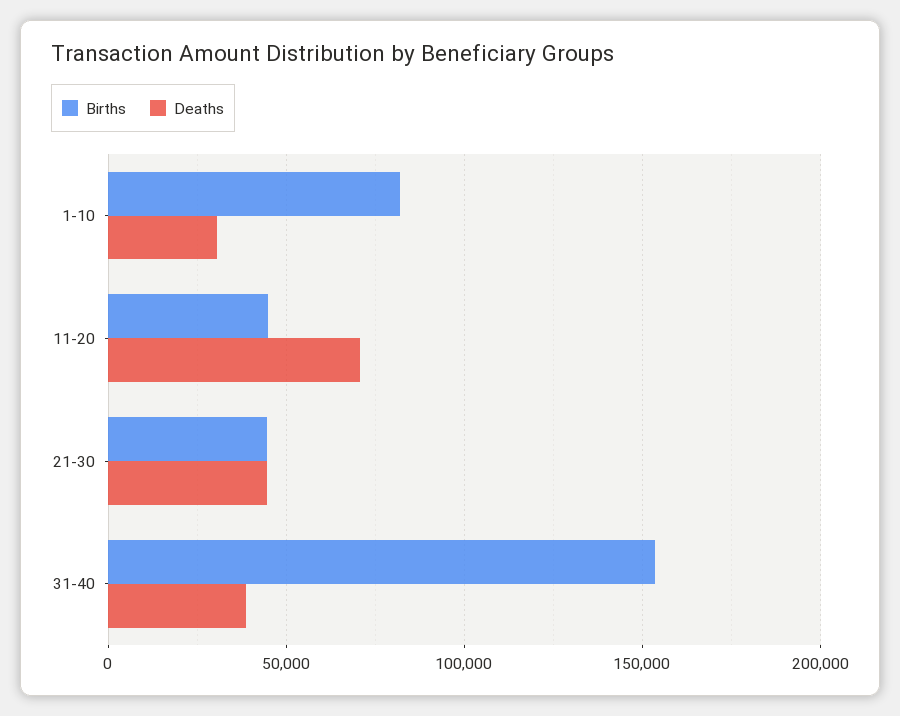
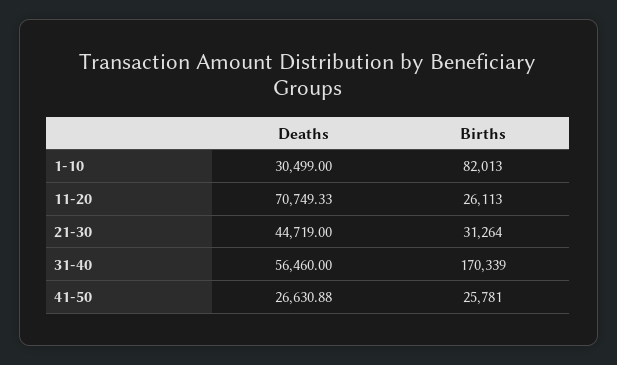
Births, 11-20: 45000 -> 26113
Births, 21-30: 45000 -> 31264
Births, 31-40: 155000 -> 170339
Deaths, 31-40: 40000 -> 56460
Deaths, 41-50: none -> 26630.88
Births, 41-50: none -> 25781

